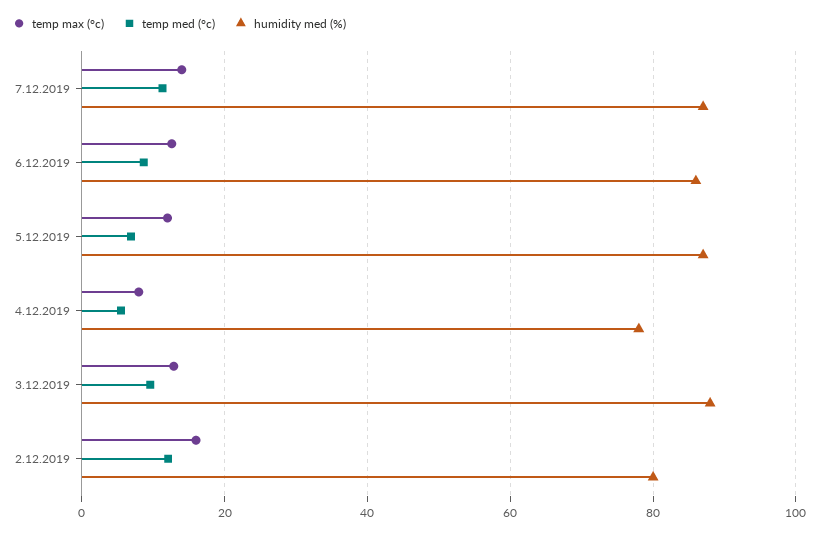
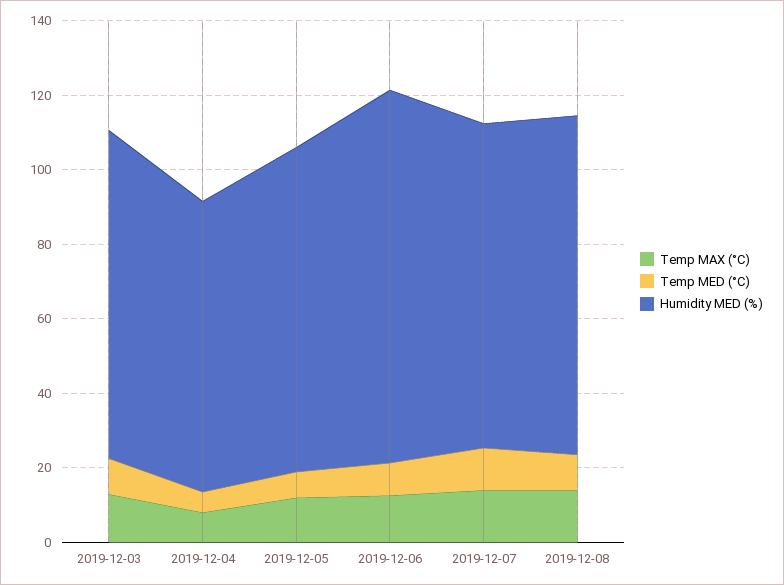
humidity med (%), 6.12.2019: 86 -> 100
temp max (°c), 2.12.2019: 16 -> none
temp med (°c), 2.12.2019: 12 -> none
humidity med (%), 2.12.2019: 80 -> none
temp max (°c), 2019-12-08: none -> 15
temp med (°c), 2019-12-08: none -> 10
humidity med (%), 2019-12-08: none -> 90

